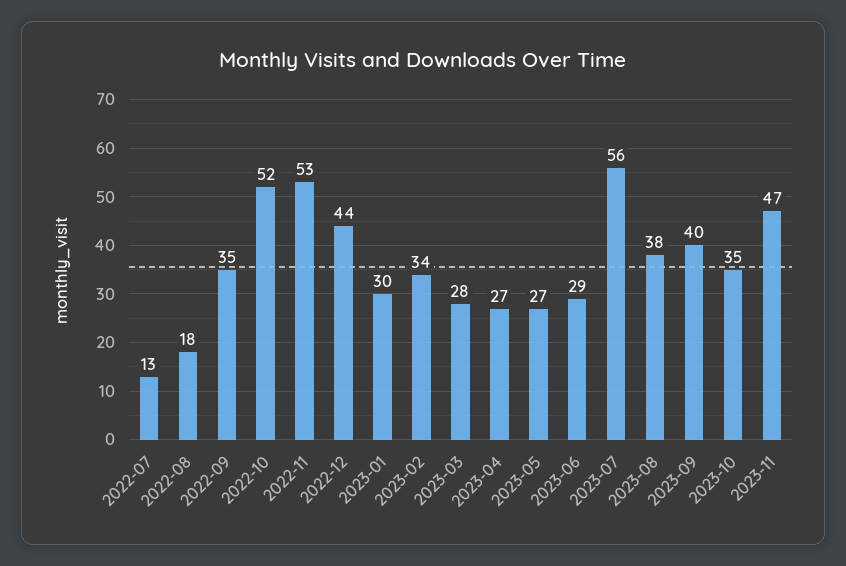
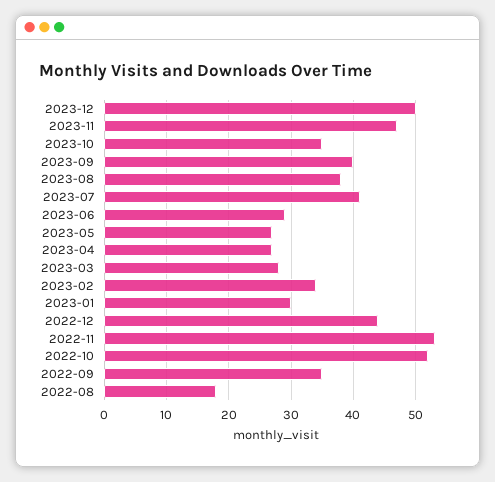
2022-07: 13 -> none
2023-07: 56 -> 41
2023-12: none -> 50

